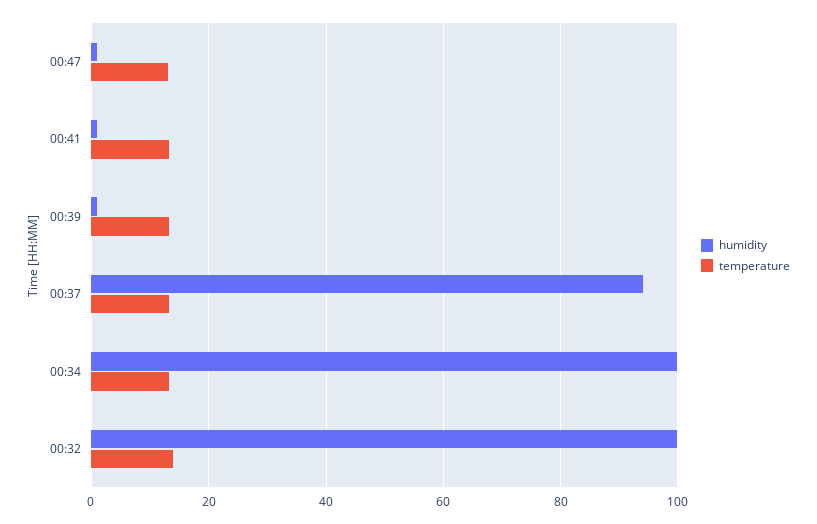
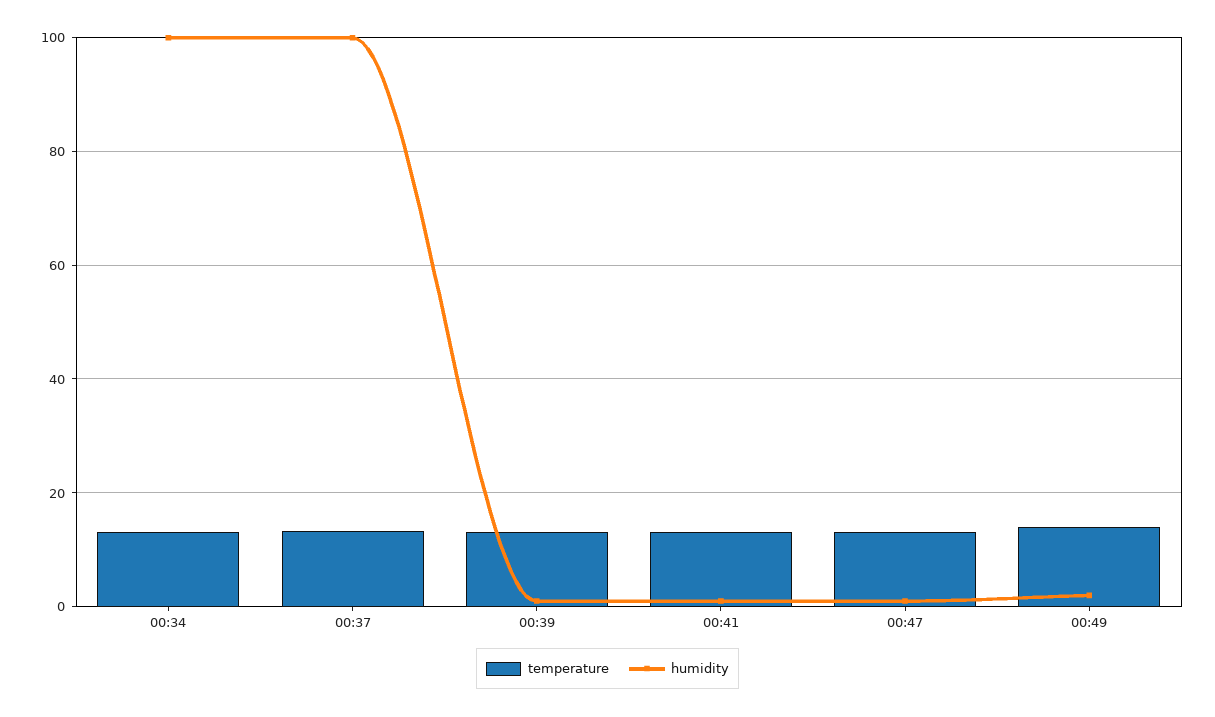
humidity, 00:37: 94 -> 100
humidity, 00:32: 100 -> none
temperature, 00:32: 14 -> none
temperature, 00:49: none -> 14
humidity, 00:49: none -> 2

